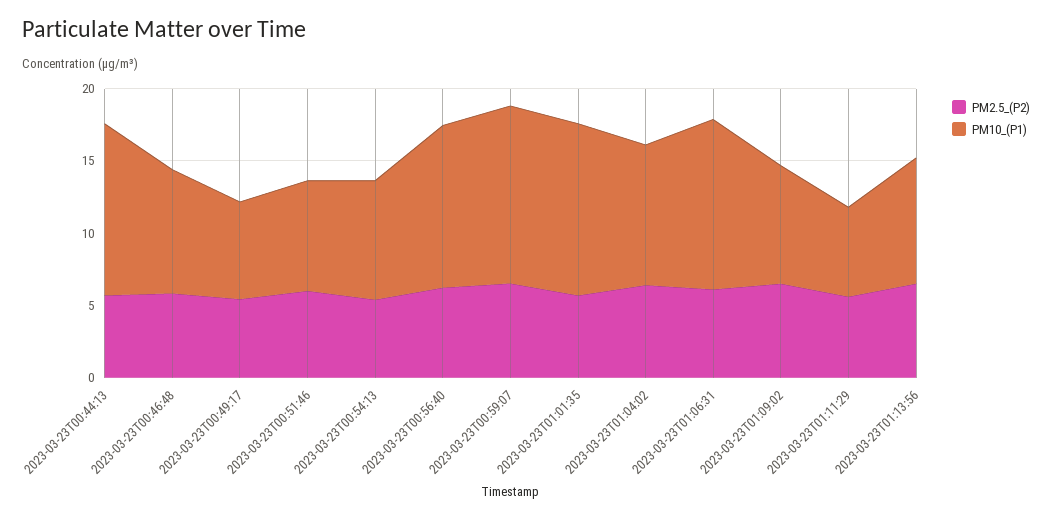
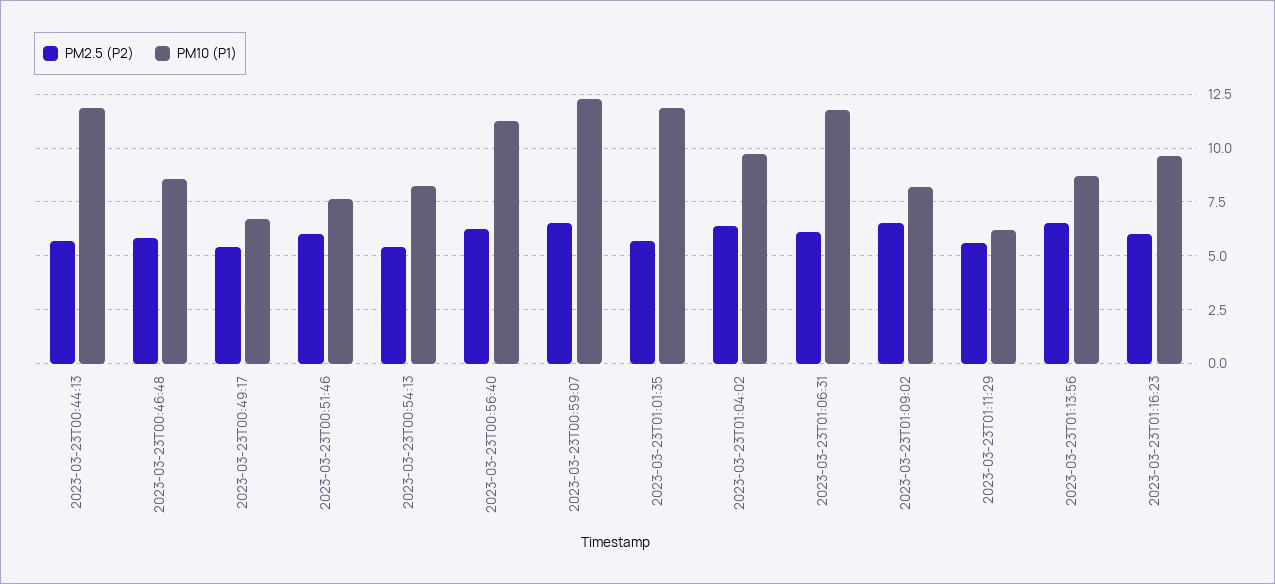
PM2.5_(P2), 2023-03-23T01:16:23: none -> 6
PM10_(P1), 2023-03-23T01:16:23: none -> 9.5

